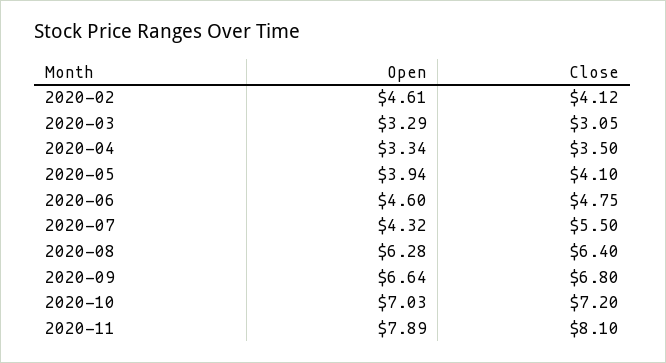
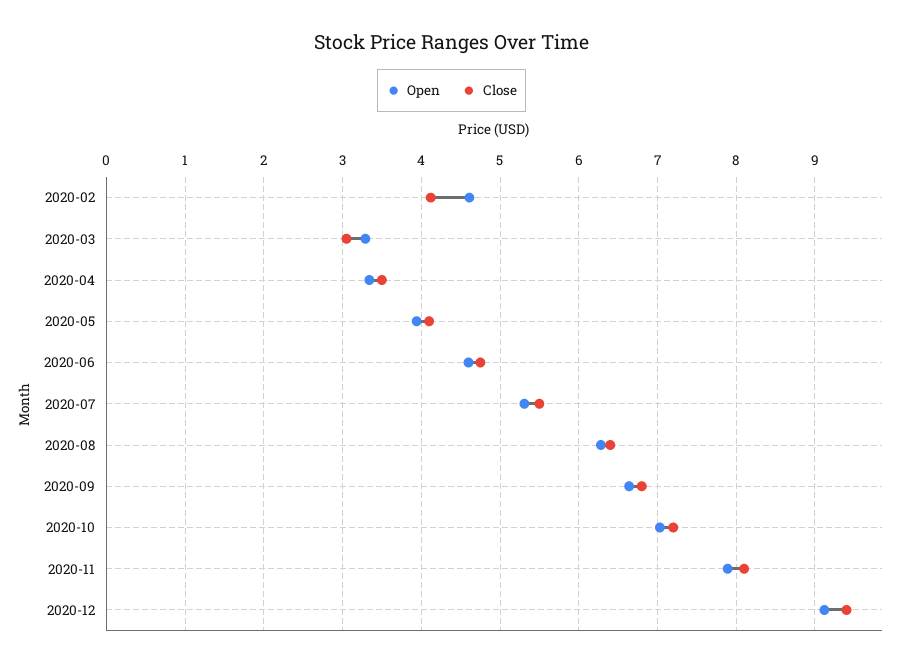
Open, 2020-07: 4.32 -> 5.3
Open, 2020-12: none -> 9.1
Close, 2020-12: none -> 9.4

